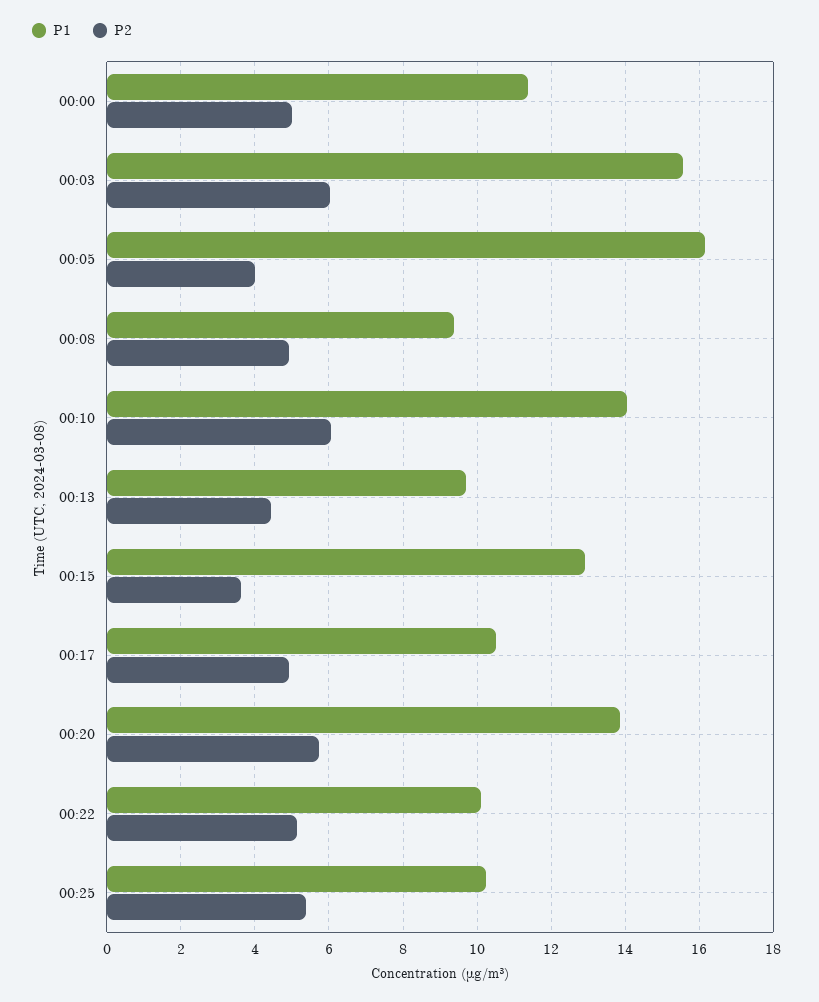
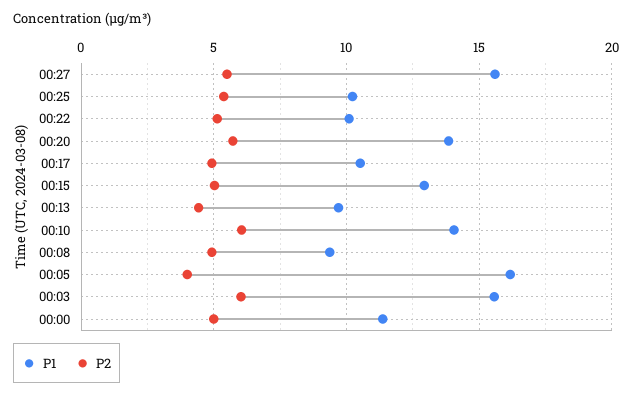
P2, 00:15: 3.6 -> 5
P1, 00:27: none -> 15.5
P2, 00:27: none -> 5.5

